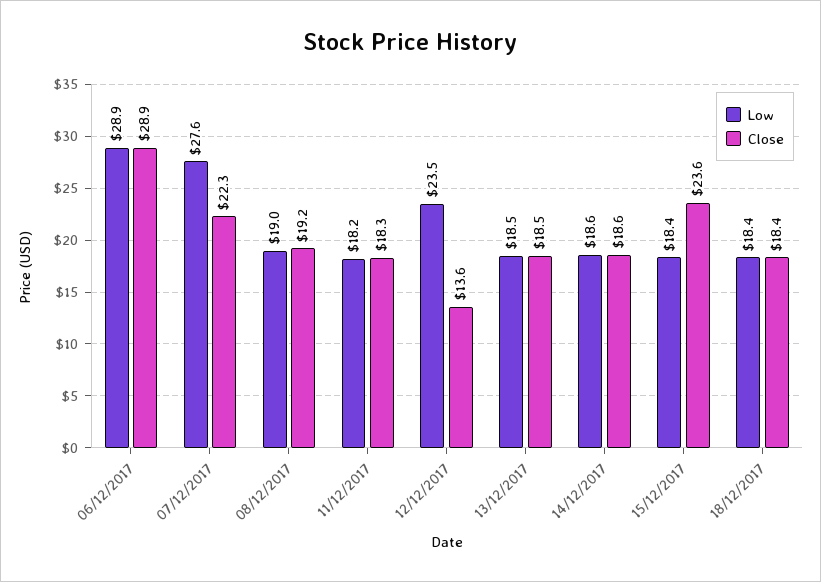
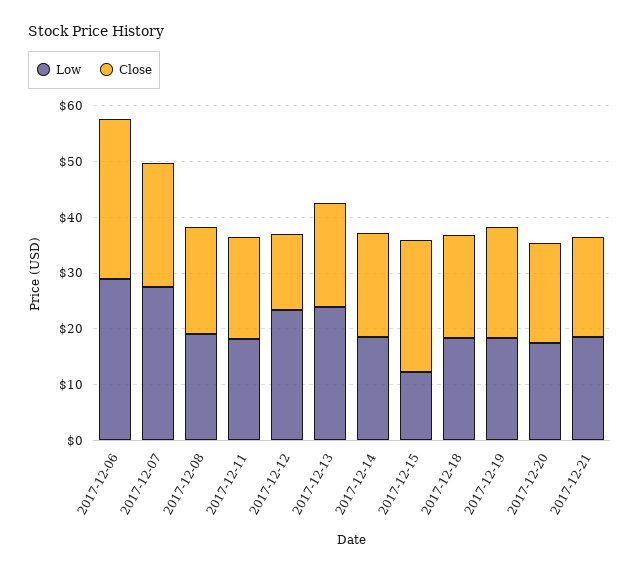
Low, 13/12/2017: 18.5 -> 24
Low, 15/12/2017: 18.4 -> 12
Low, 2017-12-19: none -> 18
Close, 2017-12-19: none -> 20
Low, 2017-12-20: none -> 18
Close, 2017-12-20: none -> 18
Low, 2017-12-21: none -> 18
Close, 2017-12-21: none -> 18

